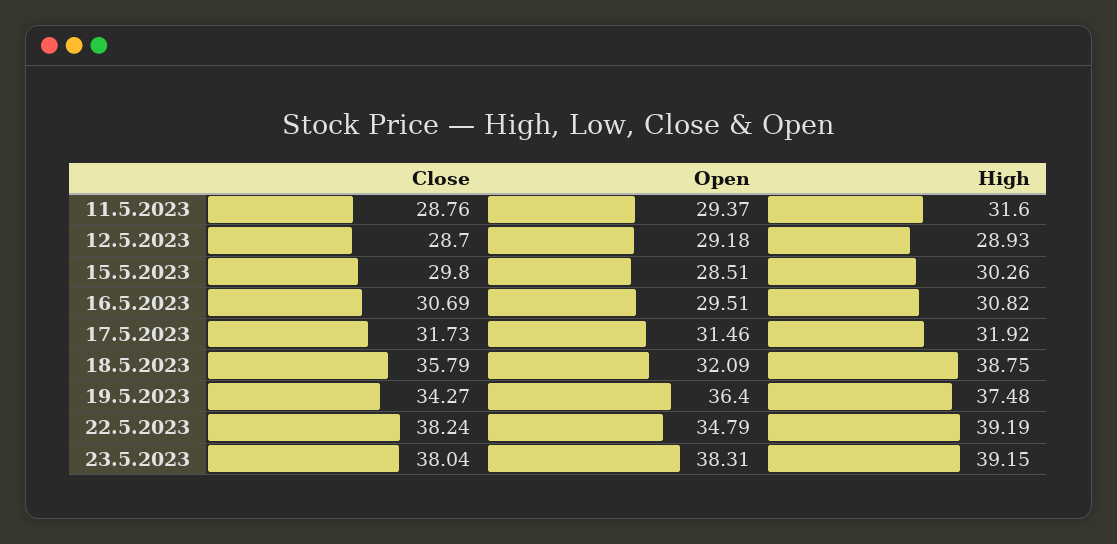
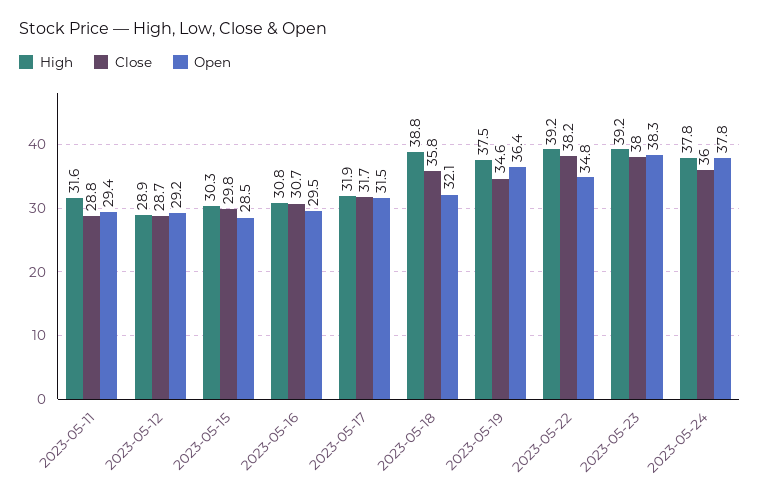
Close, 19.5.2023: 34.27 -> 34.6
High, 2023-05-24: none -> 37.8
Close, 2023-05-24: none -> 36
Open, 2023-05-24: none -> 37.8

